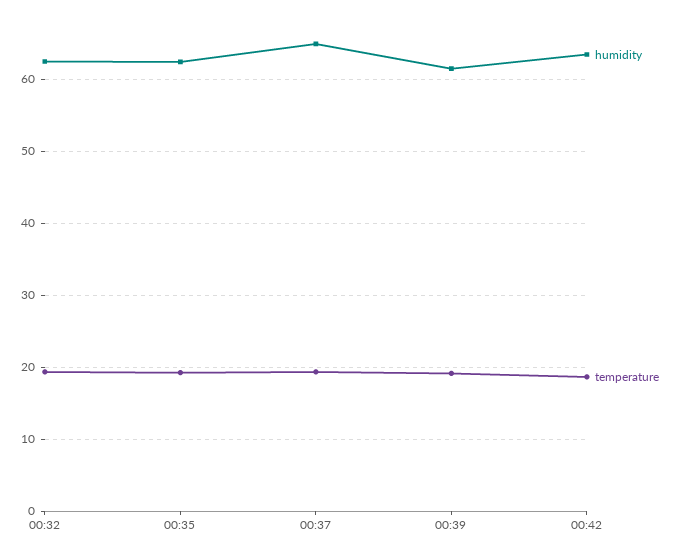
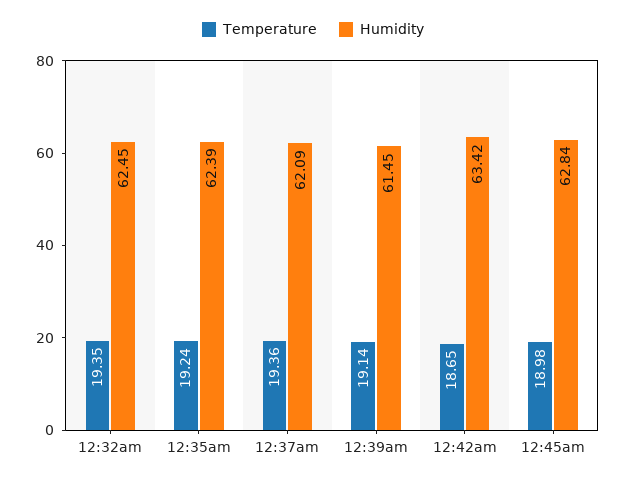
humidity, 00:37: 65 -> 62.09
temperature, 12:45am: none -> 18.98
humidity, 12:45am: none -> 62.84

